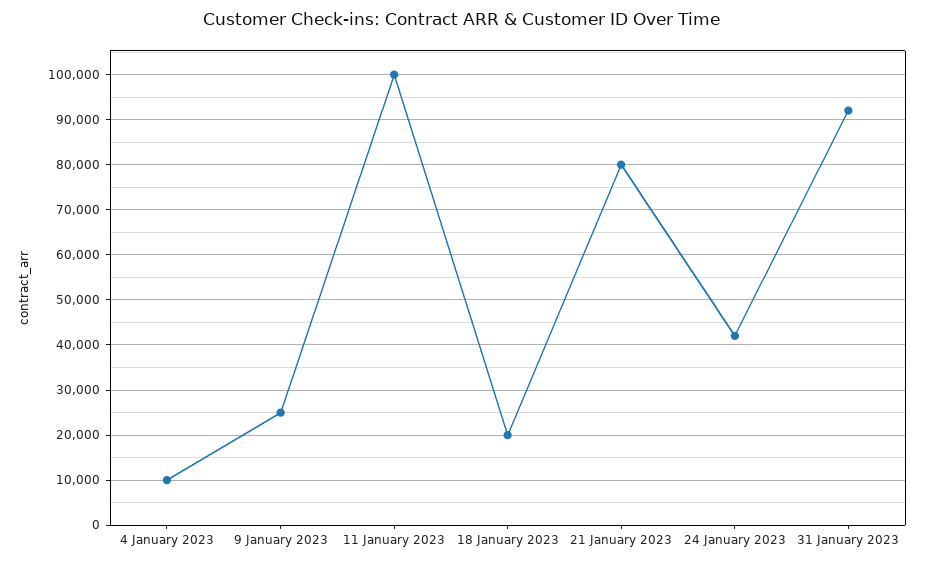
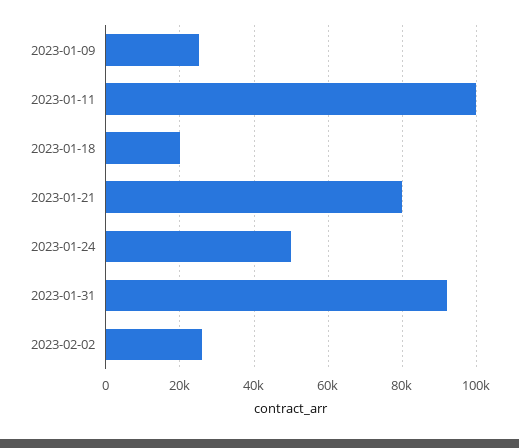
4 January 2023: 10000 -> none
24 January 2023: 42000 -> 50000
2023-02-02: none -> 26000

